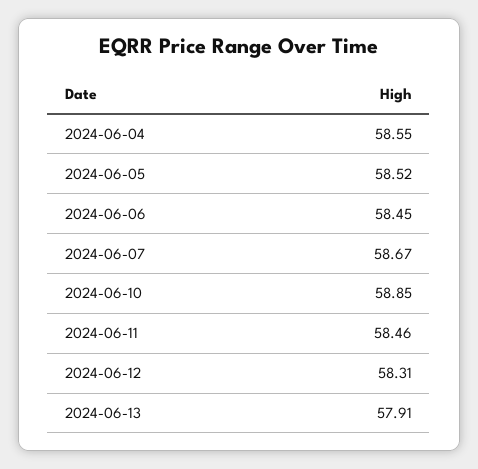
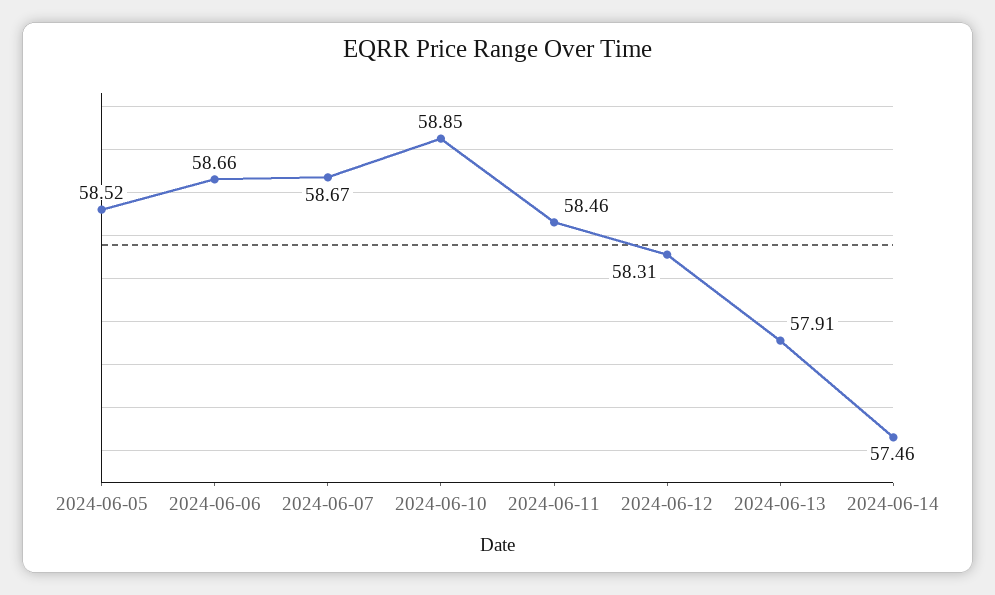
2024-06-04: 58.55 -> none
2024-06-06: 58.45 -> 58.66
2024-06-14: none -> 57.46

